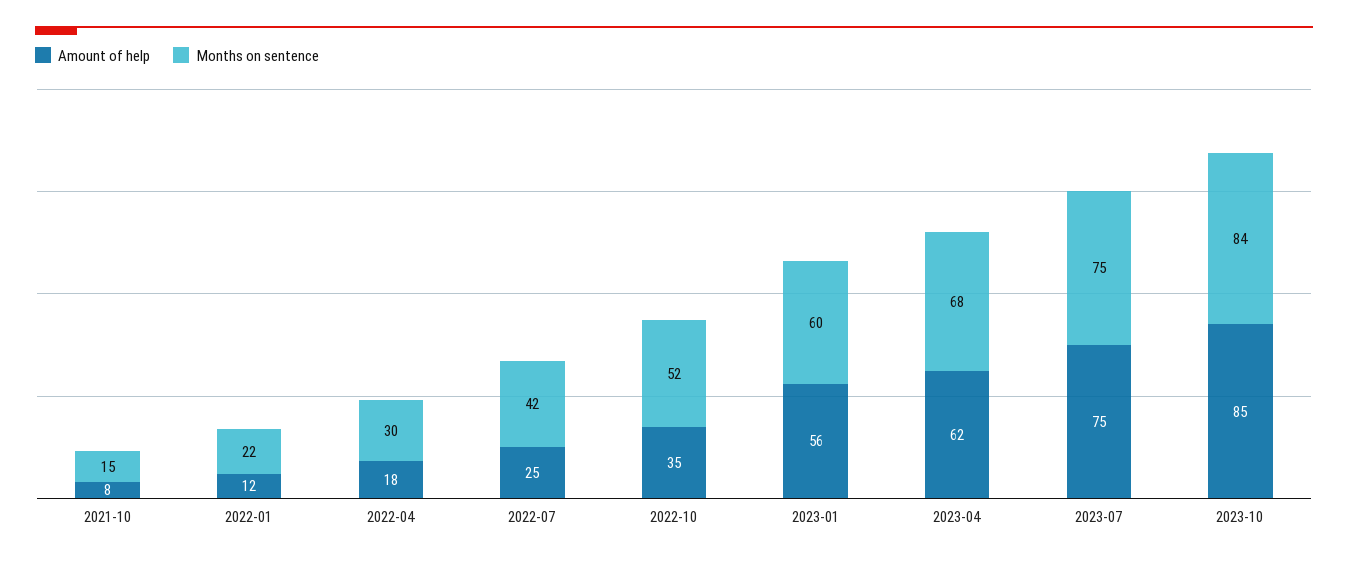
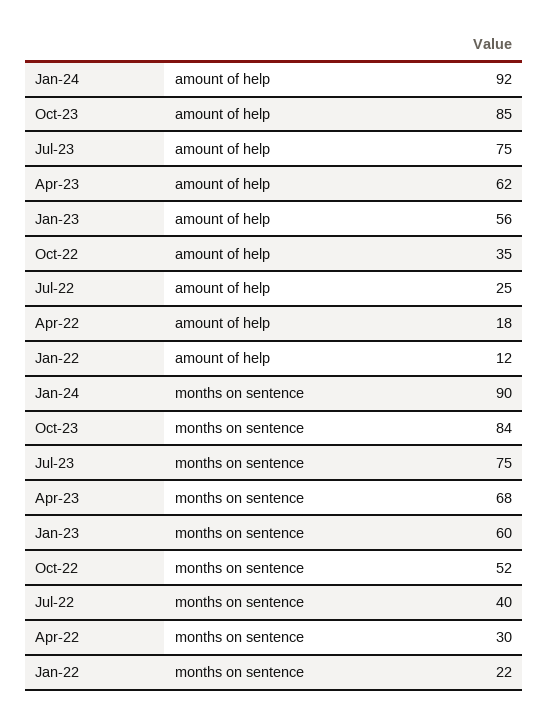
Amount of help, 2021-10: 8 -> none
Months on sentence, 2021-10: 15 -> none
Months on sentence, 2022-07: 42 -> 40
Amount of help, Jan-24: none -> 92
Months on sentence, Jan-24: none -> 90

